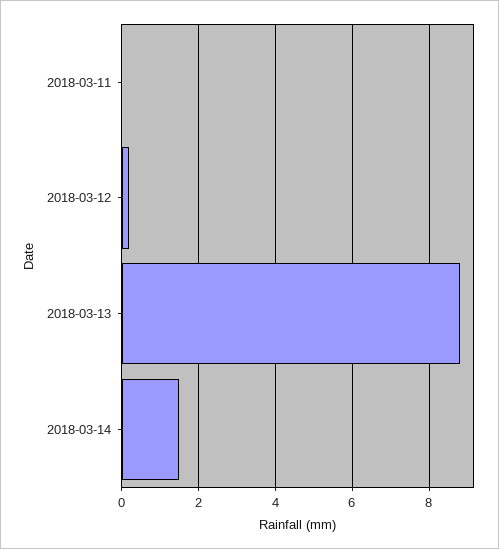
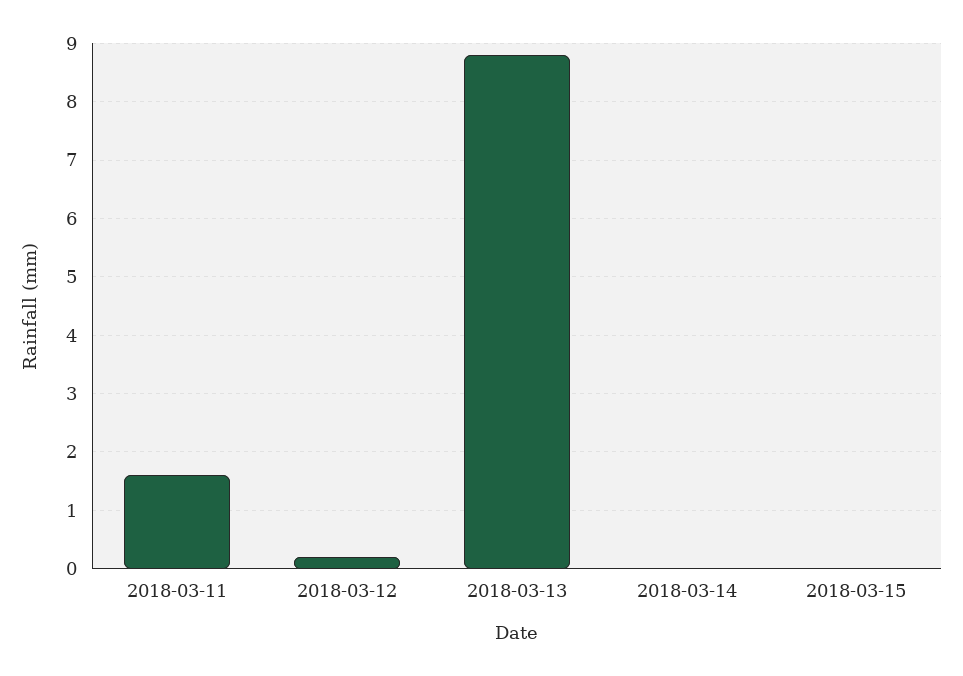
2018-03-11: 0 -> 1.5
2018-03-14: 1.5 -> 0
2018-03-15: none -> 0

